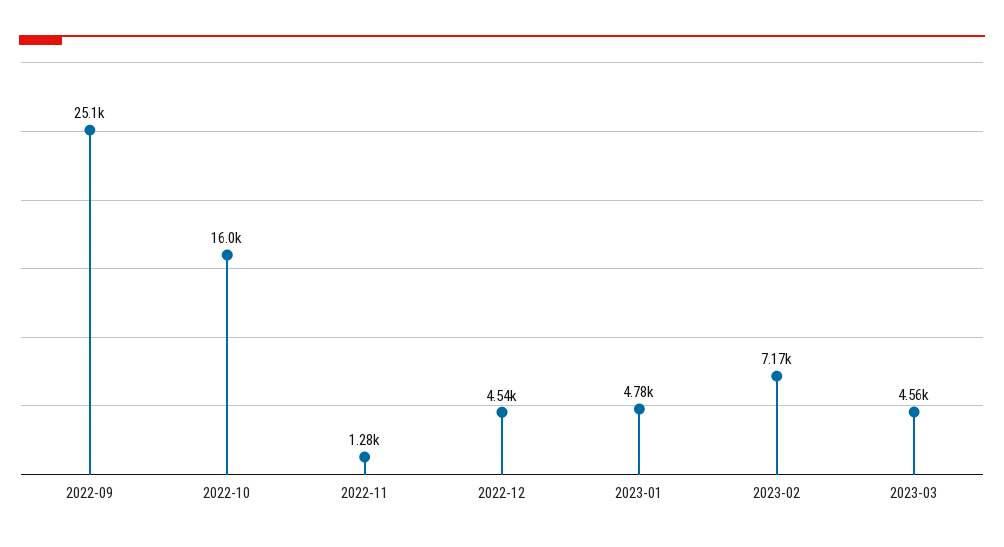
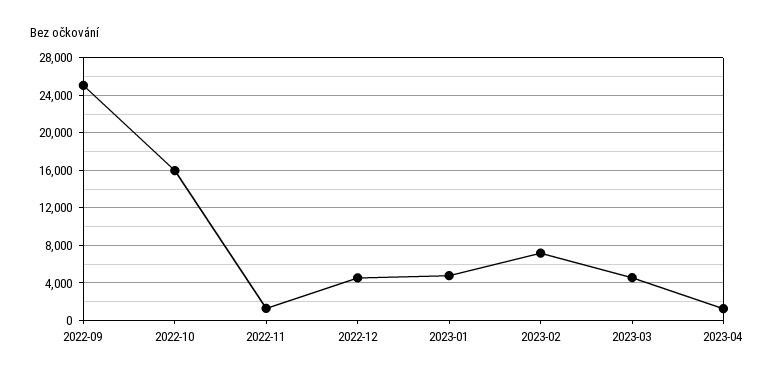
2023-04: none -> 1000

